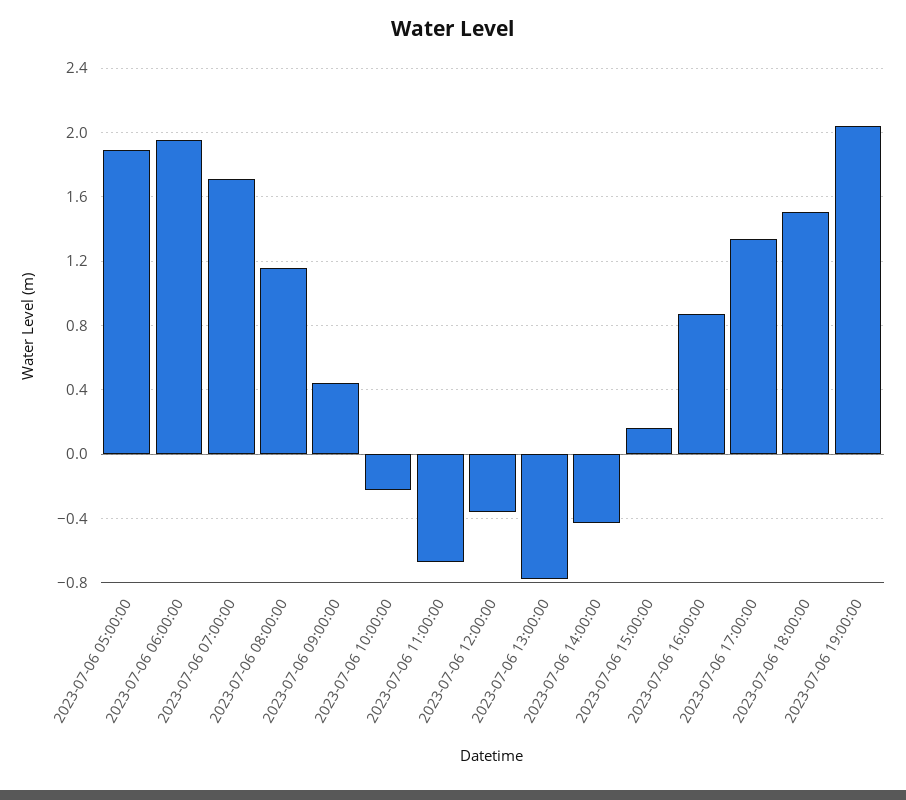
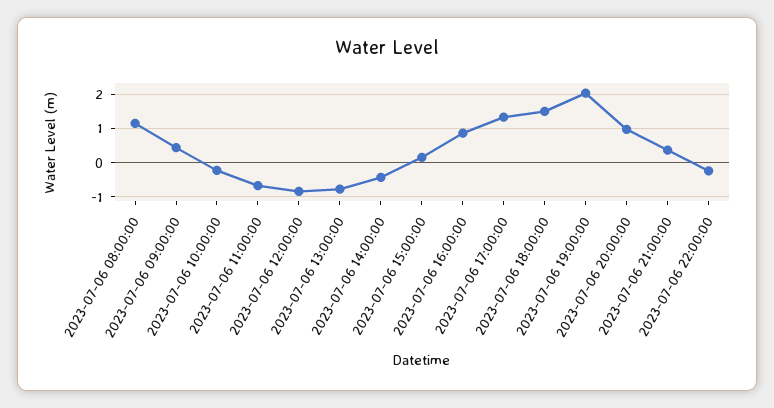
2023-07-06 05:00:00: 1.9 -> none
2023-07-06 06:00:00: 1.95 -> none
2023-07-06 07:00:00: 1.7 -> none
2023-07-06 12:00:00: -0.35 -> -0.8
2023-07-06 20:00:00: none -> 1
2023-07-06 21:00:00: none -> 0.4
2023-07-06 22:00:00: none -> -0.2

